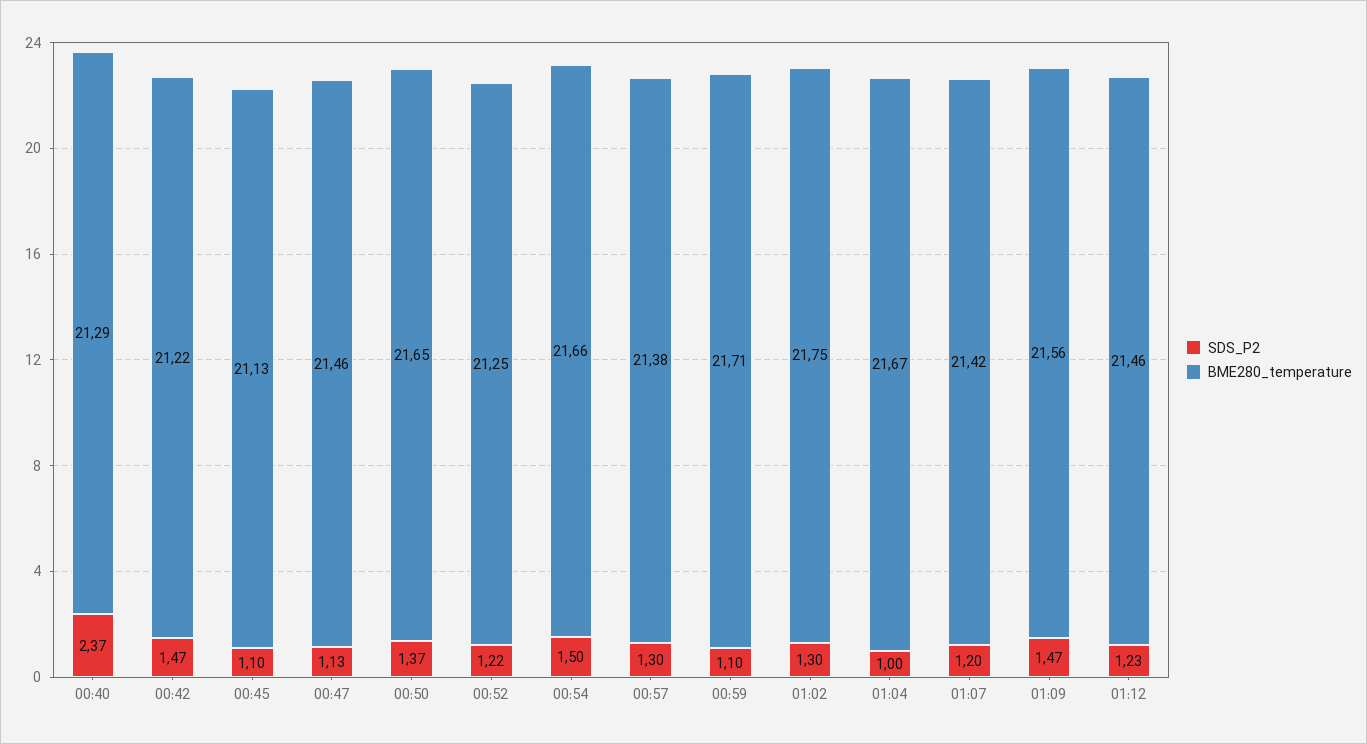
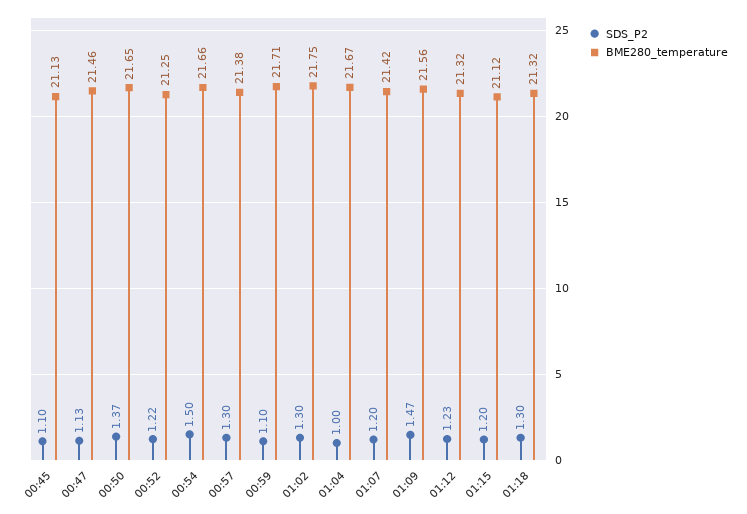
SDS_P2, 00:40: 2.37 -> none
BME280_temperature, 00:40: 21.29 -> none
SDS_P2, 00:42: 1.47 -> none
BME280_temperature, 00:42: 21.22 -> none
BME280_temperature, 01:12: 21.46 -> 21.32
SDS_P2, 01:15: none -> 1.2
BME280_temperature, 01:15: none -> 21.12
SDS_P2, 01:18: none -> 1.3
BME280_temperature, 01:18: none -> 21.32

